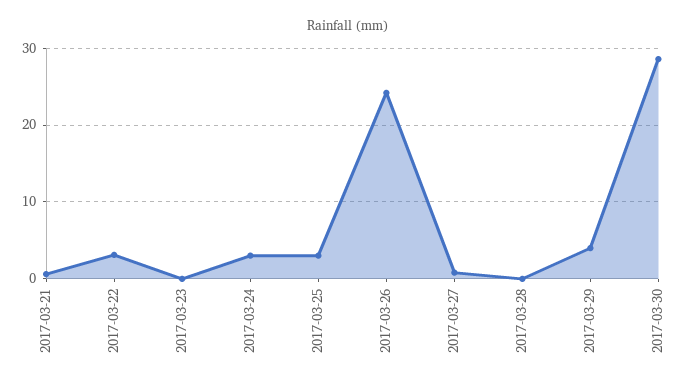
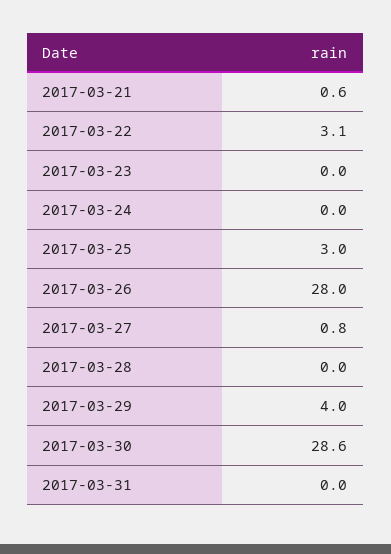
2017-03-24: 3 -> 0
2017-03-26: 24 -> 28
2017-03-31: none -> 0

